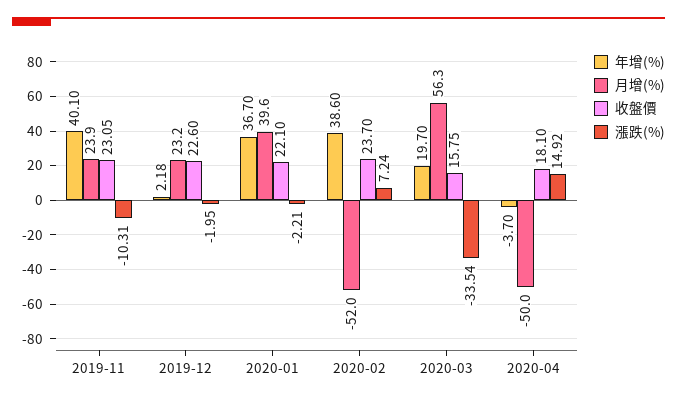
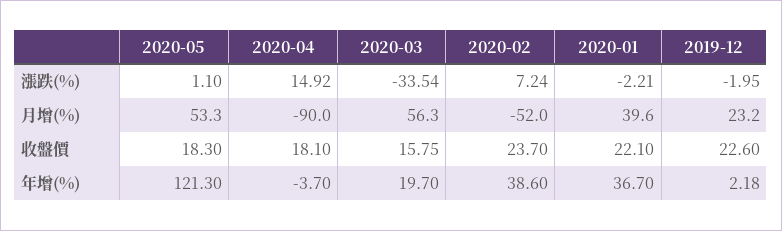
年增(%), 2019-11: 40.1 -> none
月增(%), 2019-11: 23.9 -> none
收盤價, 2019-11: 23.05 -> none
漲跌(%), 2019-11: -10.31 -> none
月增(%), 2020-04: -50 -> -90
漲跌(%), 2020-05: none -> 1.1
月增(%), 2020-05: none -> 53.3
收盤價, 2020-05: none -> 18.3
年增(%), 2020-05: none -> 121.3

